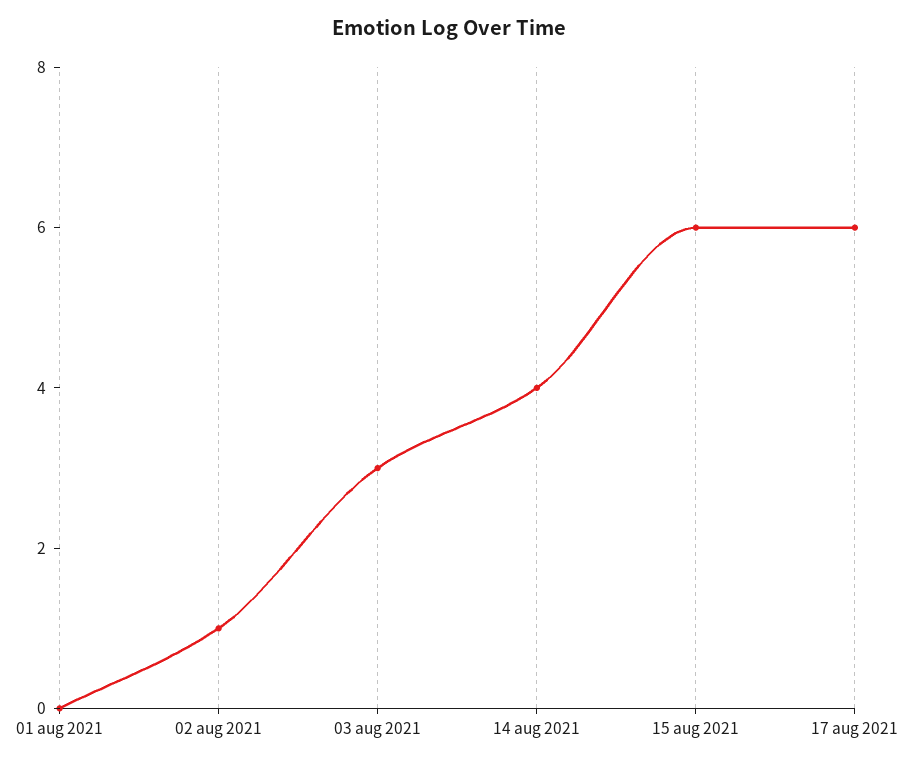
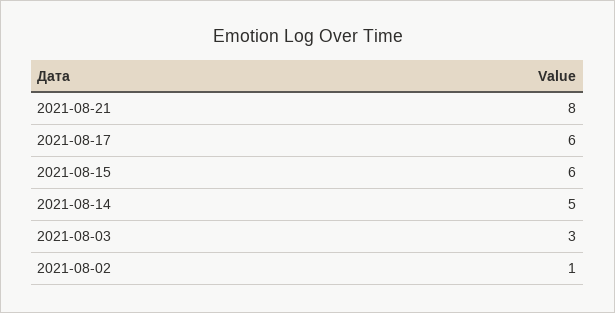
01 aug 2021: 0 -> none
14 aug 2021: 4 -> 5
2021-08-21: none -> 8

